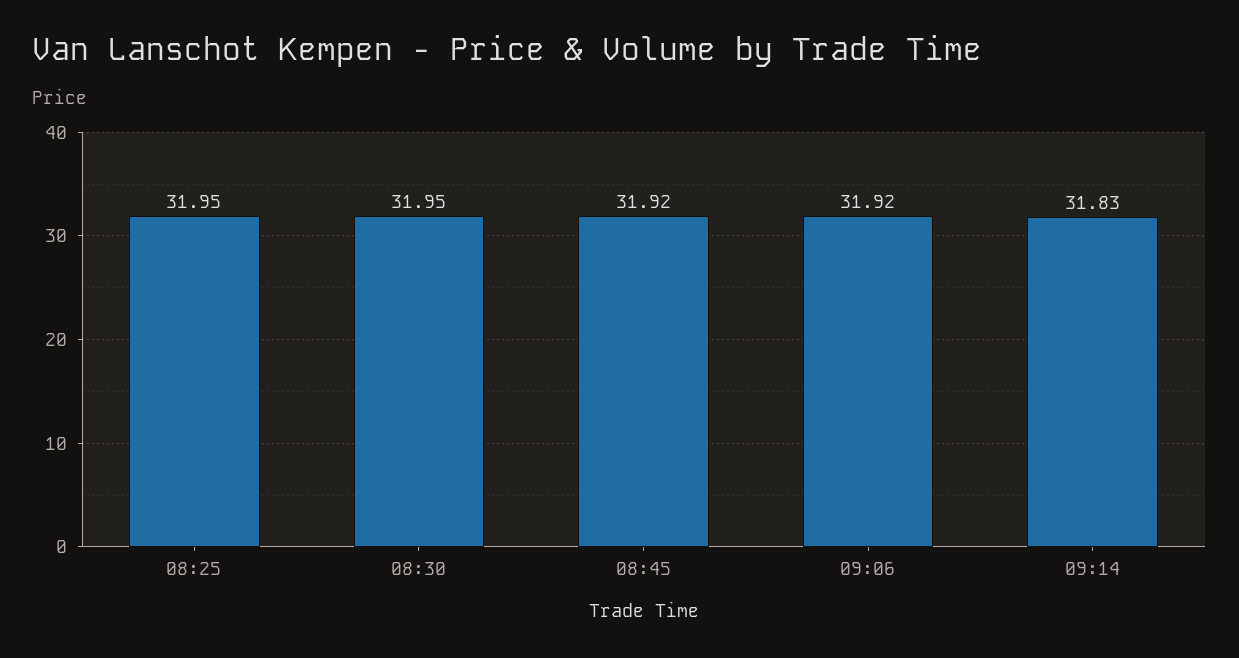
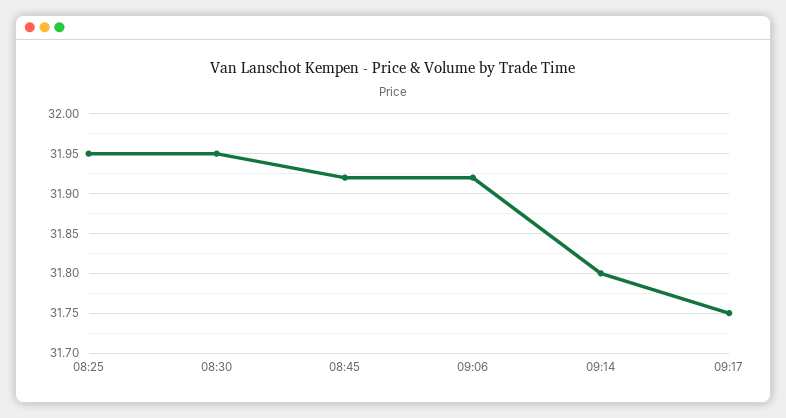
09:14: 31.83 -> 31.8
09:17: none -> 31.75

